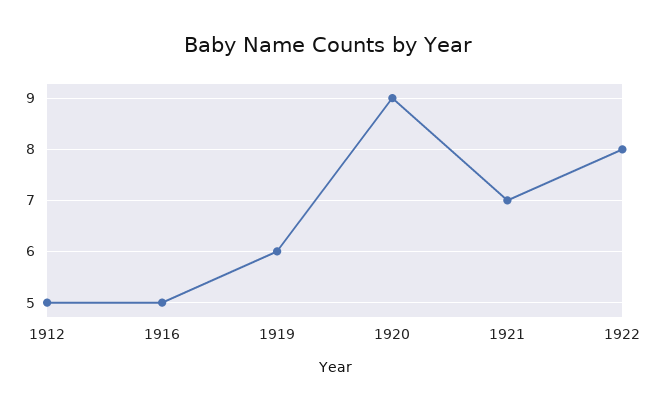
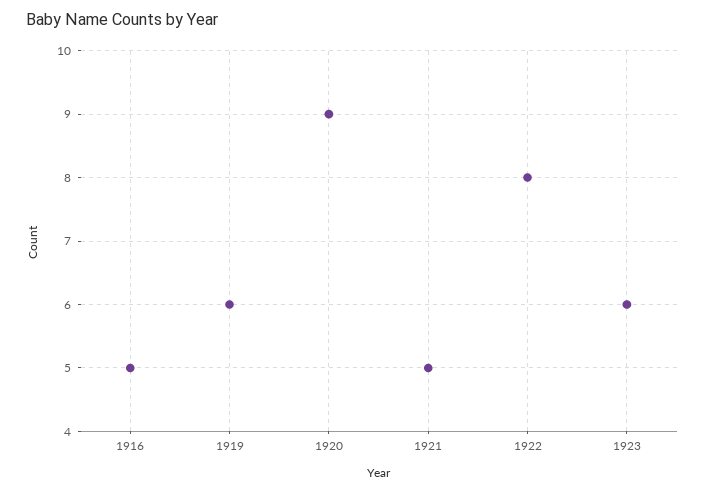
1912: 5 -> none
1921: 7 -> 5
1923: none -> 6

